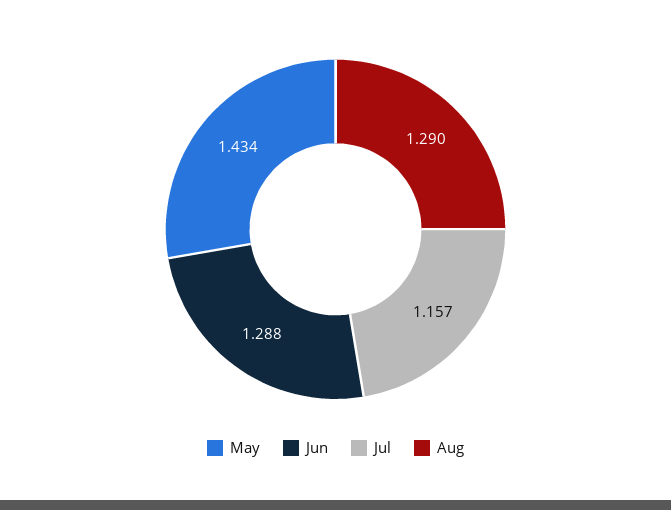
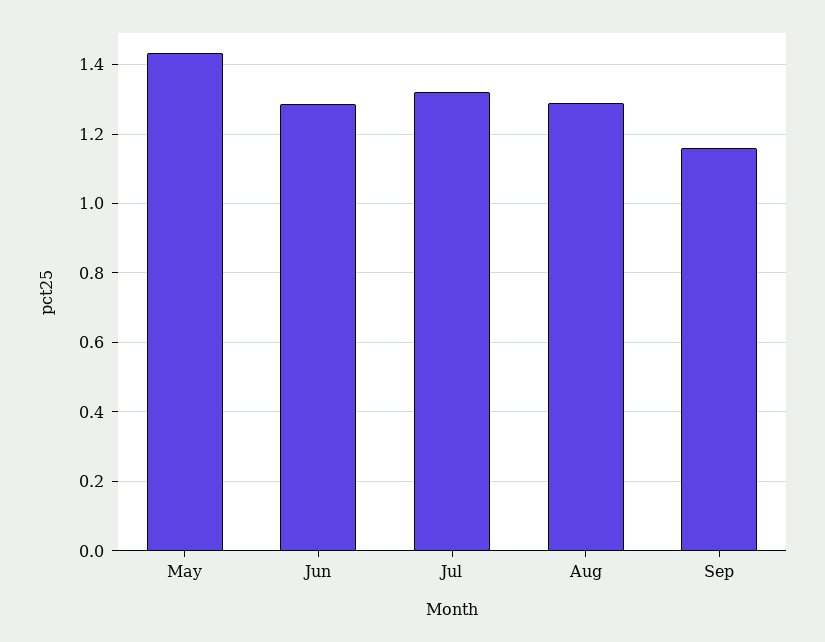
Jul: 1.157 -> 1.32
Sep: none -> 1.16

